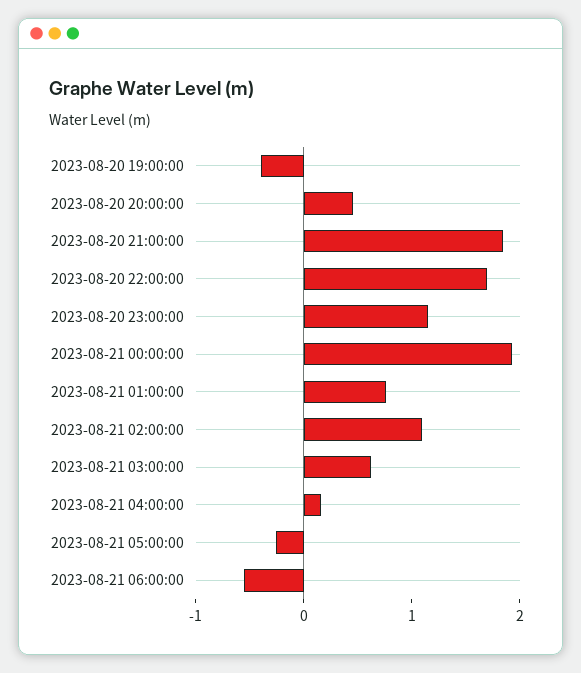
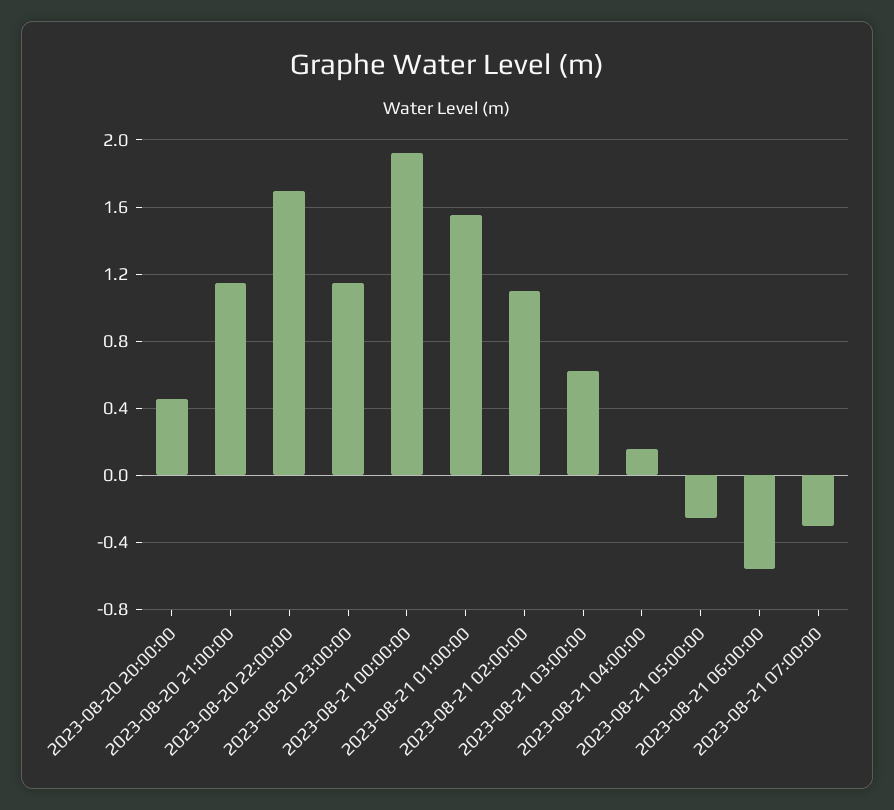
2023-08-20 19:00:00: -0.4 -> none
2023-08-20 21:00:00: 1.8 -> 1.15
2023-08-21 01:00:00: 0.8 -> 1.55
2023-08-21 07:00:00: none -> -0.3

